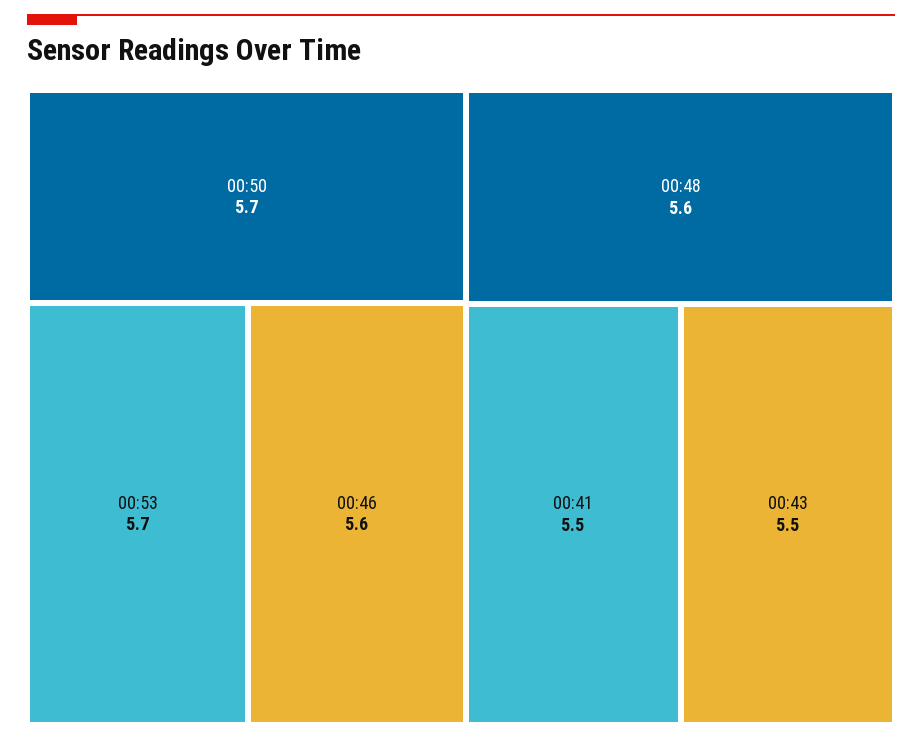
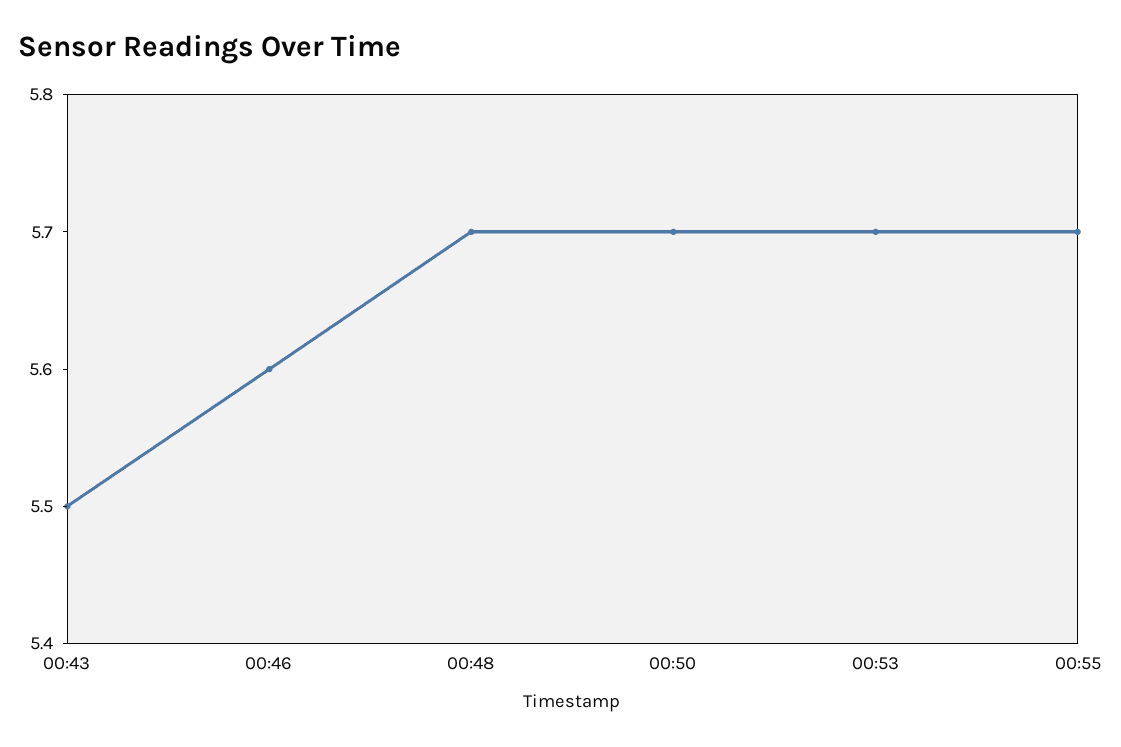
00:48: 5.6 -> 5.7
00:41: 5.5 -> none
00:55: none -> 5.7

